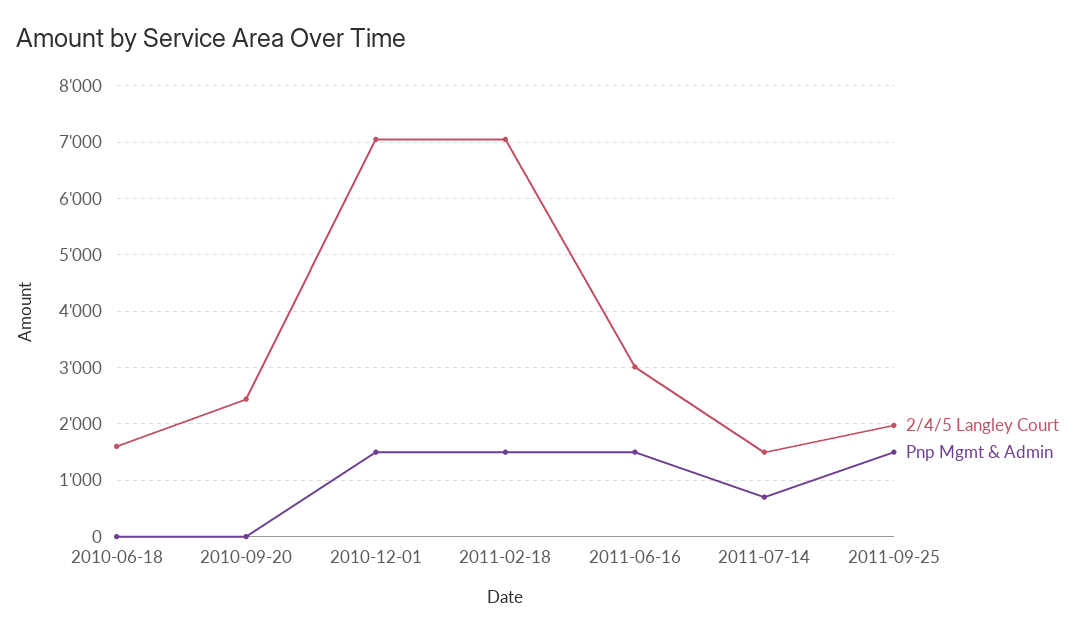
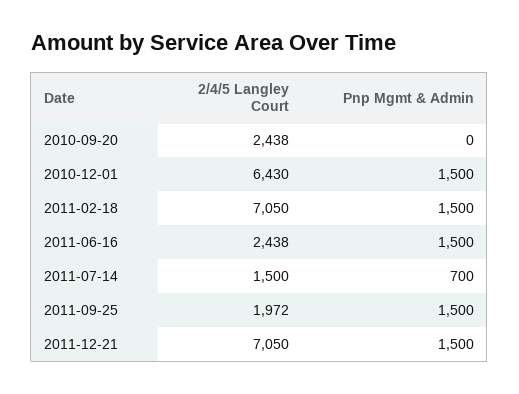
2/4/5 Langley Court, 2010-06-18: 1600 -> none
Pnp Mgmt & Admin, 2010-06-18: 0 -> none
2/4/5 Langley Court, 2010-12-01: 7000 -> 6430
2/4/5 Langley Court, 2011-06-16: 3000 -> 2438
2/4/5 Langley Court, 2011-12-21: none -> 7050
Pnp Mgmt & Admin, 2011-12-21: none -> 1500

